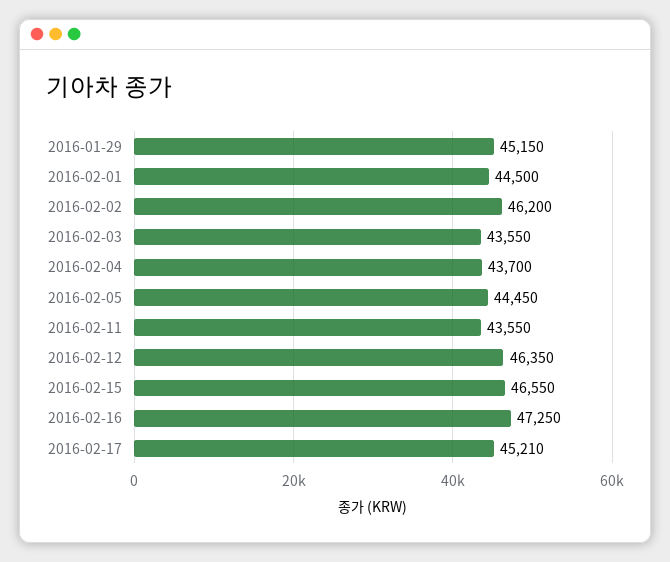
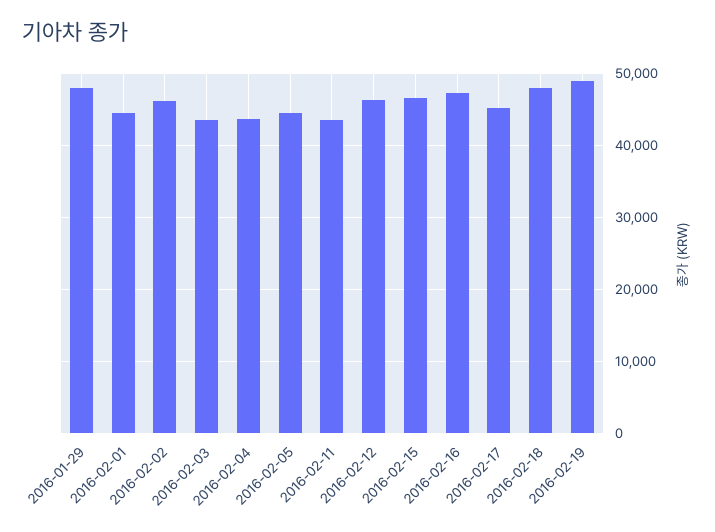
2016-01-29: 45150 -> 48000
2016-02-18: none -> 48000
2016-02-19: none -> 49000

